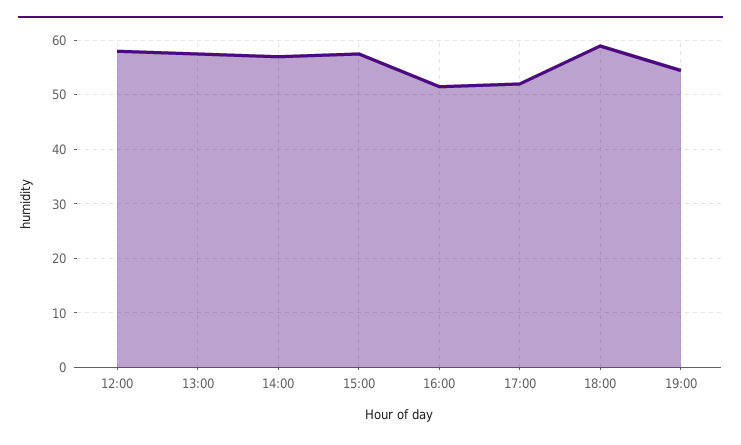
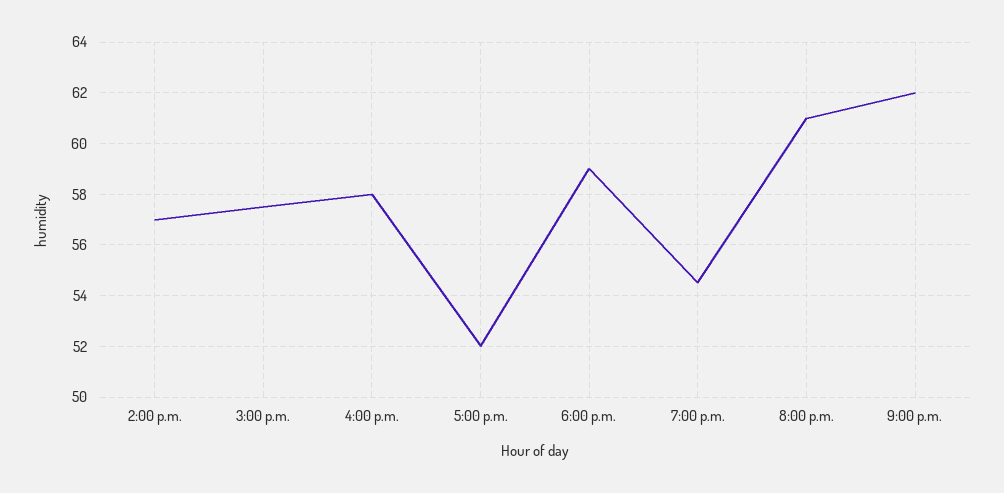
12:00: 58 -> none
13:00: 58 -> none
16:00: 52 -> 58
8:00 p.m.: none -> 61
9:00 p.m.: none -> 62

